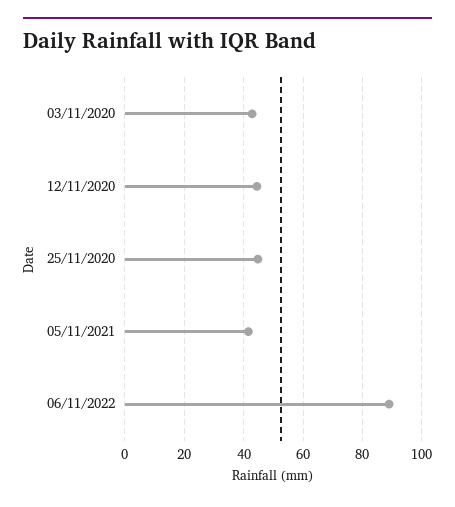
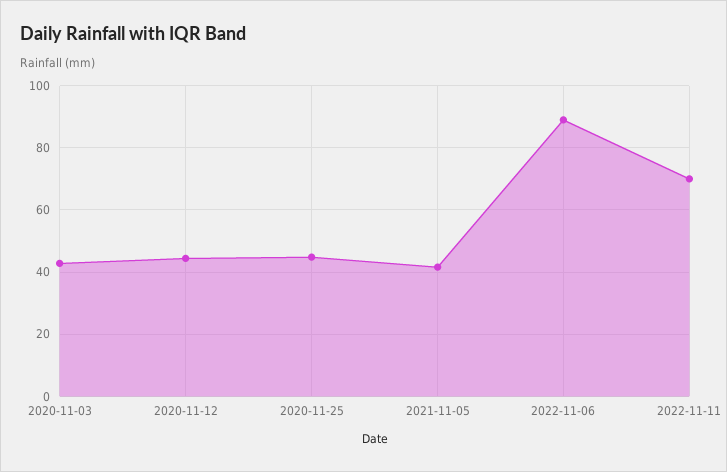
2022-11-11: none -> 70

